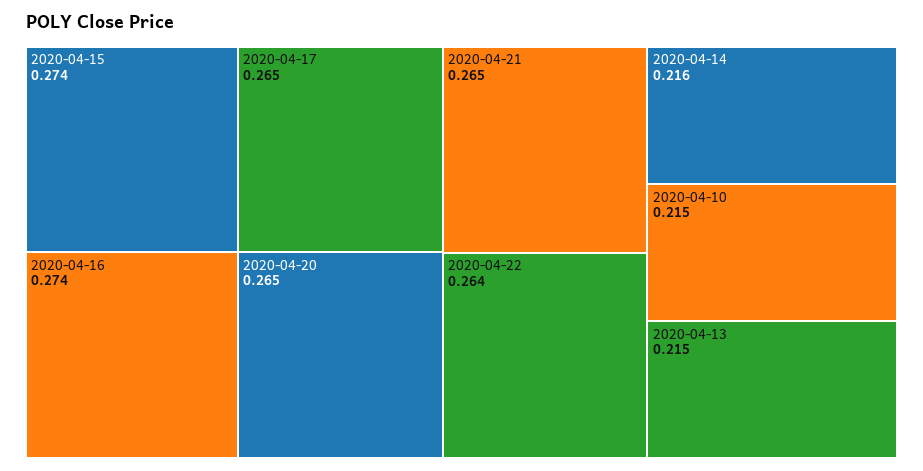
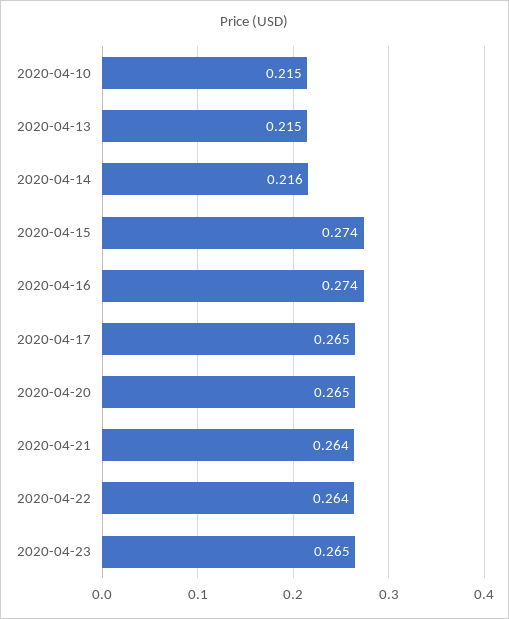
2020-04-21: 0.265 -> 0.264
2020-04-23: none -> 0.265

